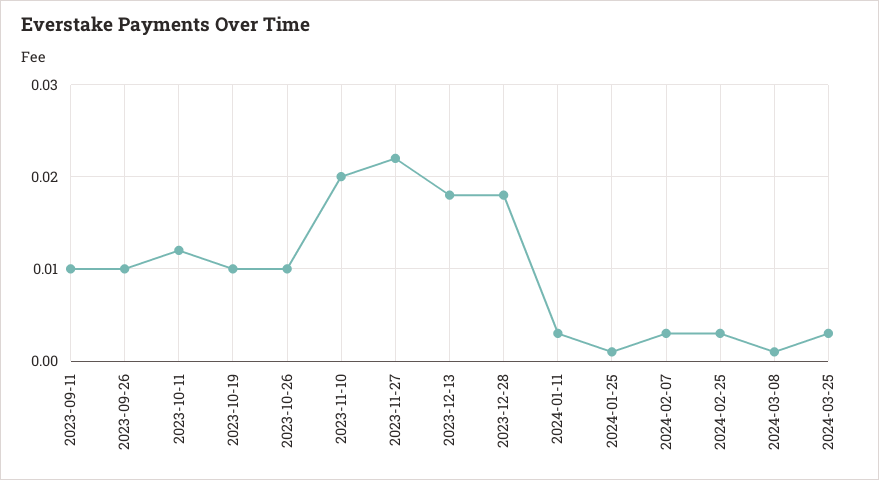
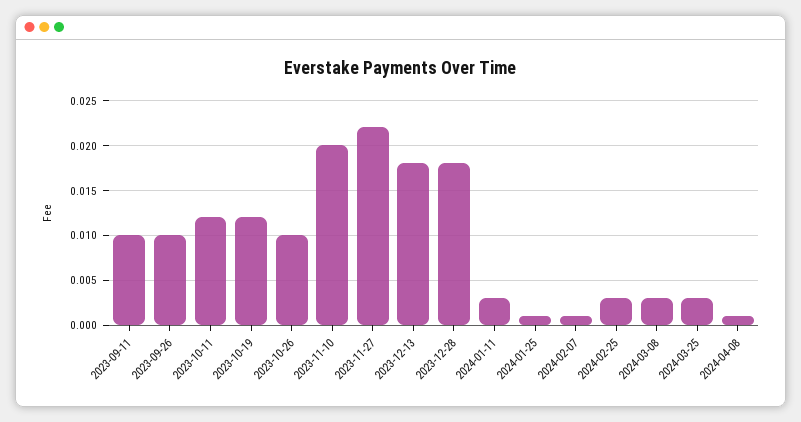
2023-10-19: 0.01 -> 0.012
2024-02-07: 0.003 -> 0.001
2024-03-08: 0.001 -> 0.003
2024-04-08: none -> 0.001

